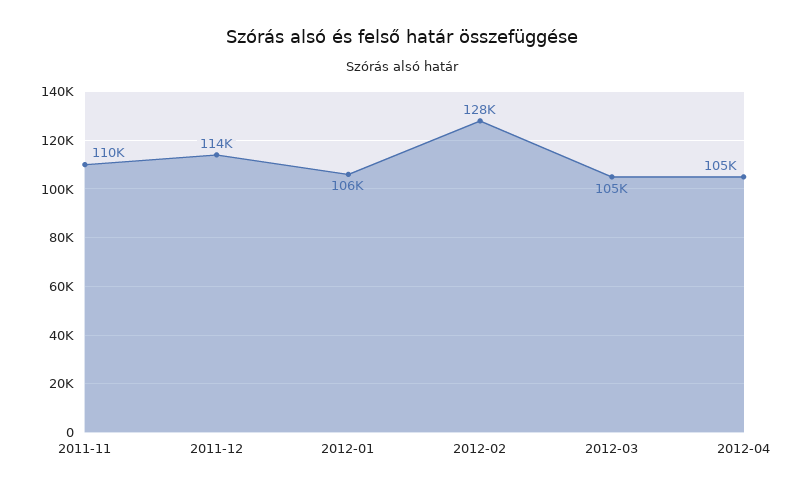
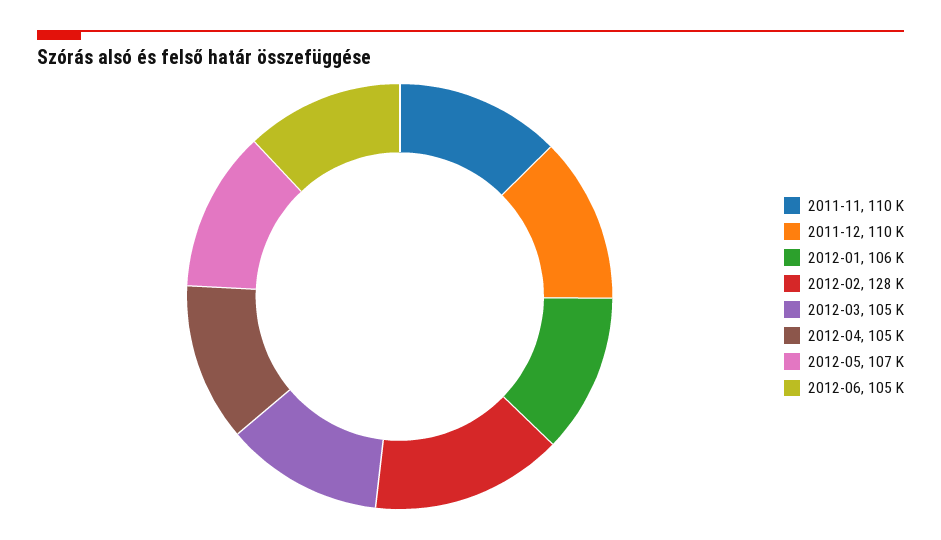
2011-12: 114000 -> 110000
2012-05: none -> 107000
2012-06: none -> 105000

